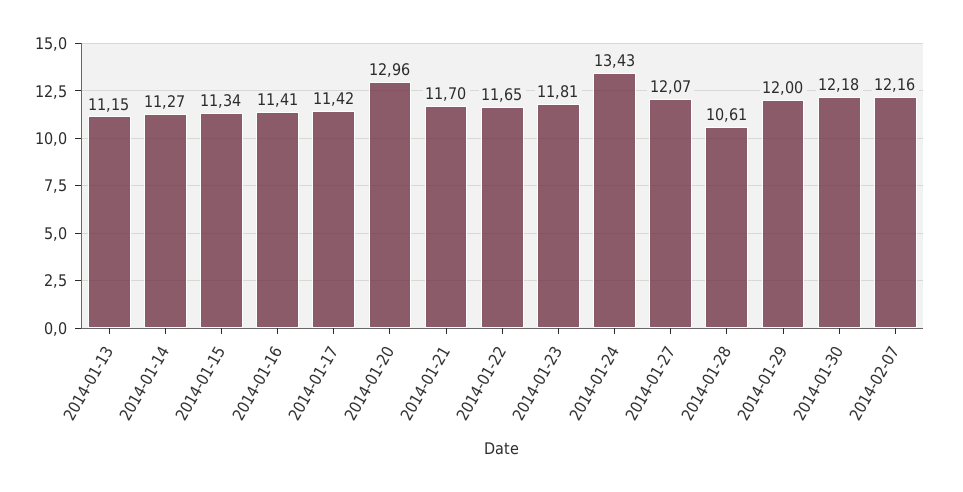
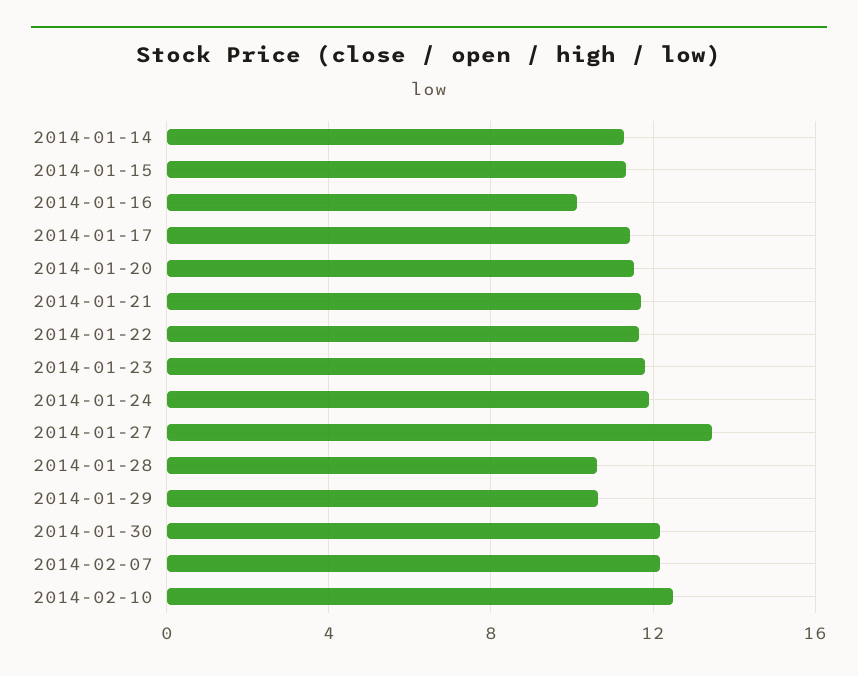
2014-01-13: 11.15 -> none
2014-01-16: 11.41 -> 10
2014-01-20: 12.96 -> 11.5
2014-01-24: 13.43 -> 12
2014-01-27: 12.07 -> 13.5
2014-01-29: 12 -> 10.5
2014-02-10: none -> 12.5

